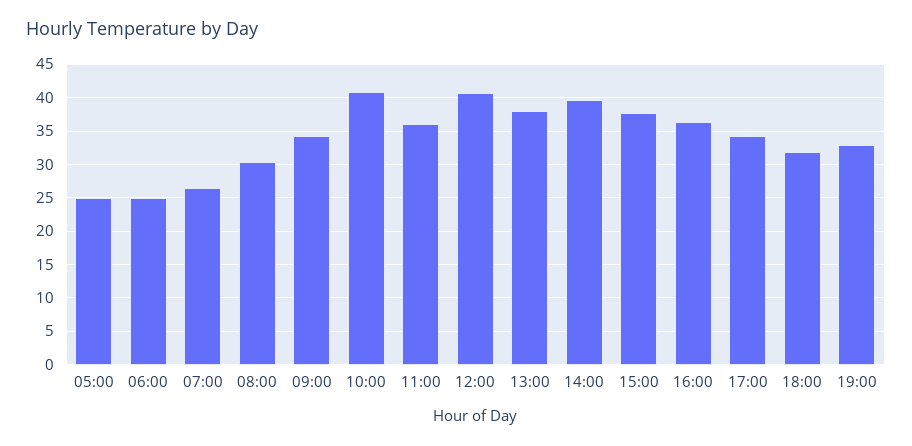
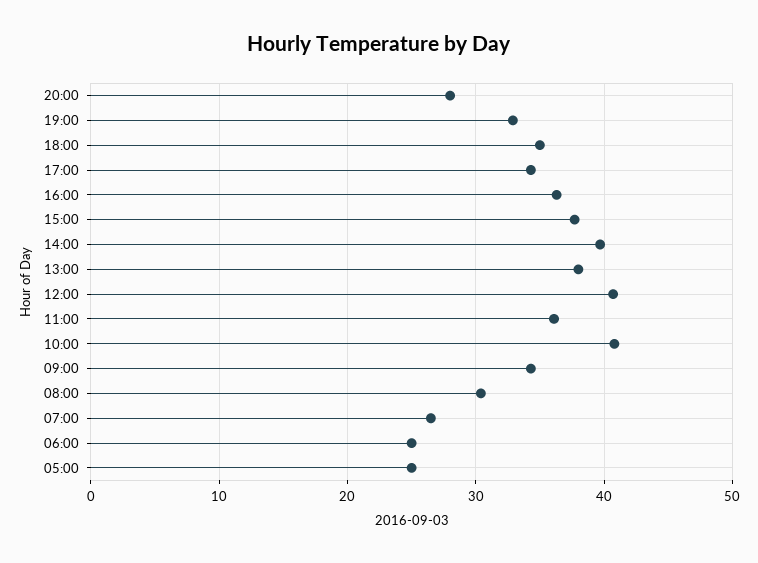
18:00: 32 -> 35
20:00: none -> 28

